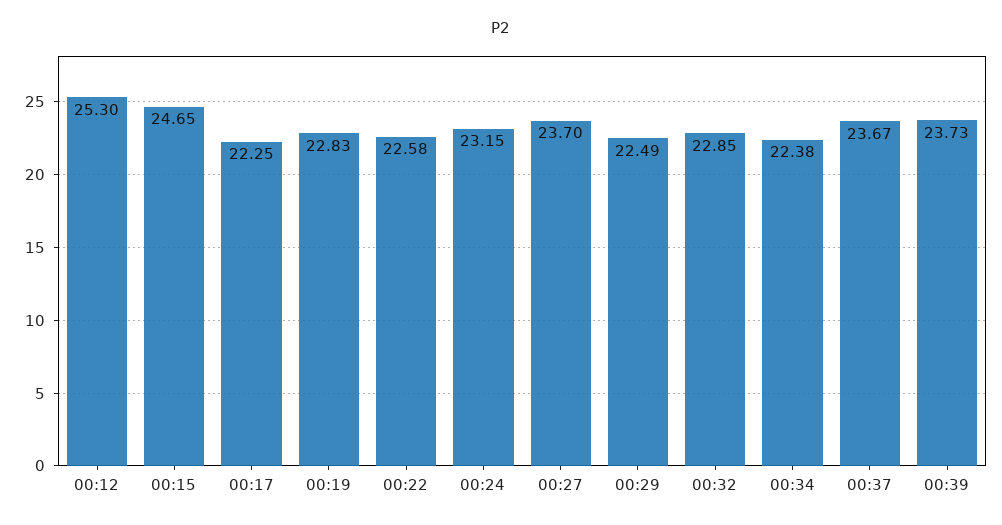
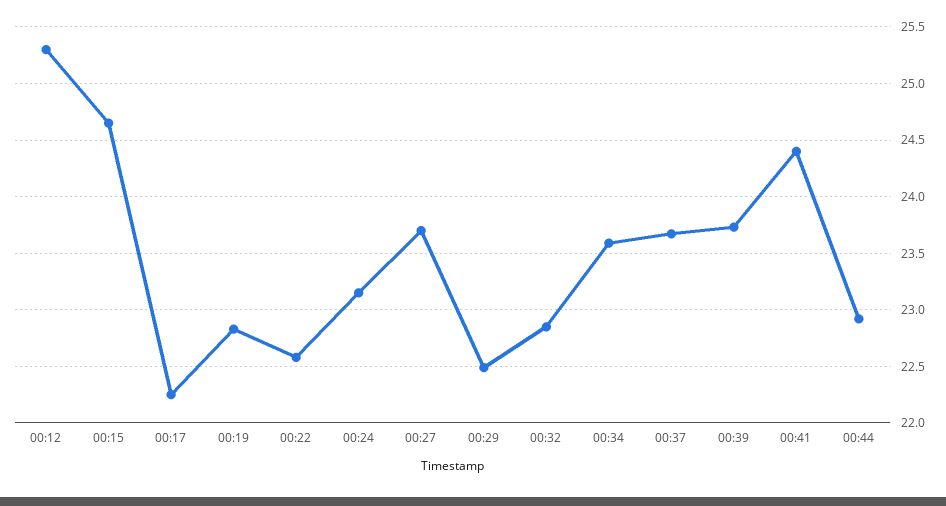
00:34: 22.38 -> 23.6
00:41: none -> 24.4
00:44: none -> 22.9

